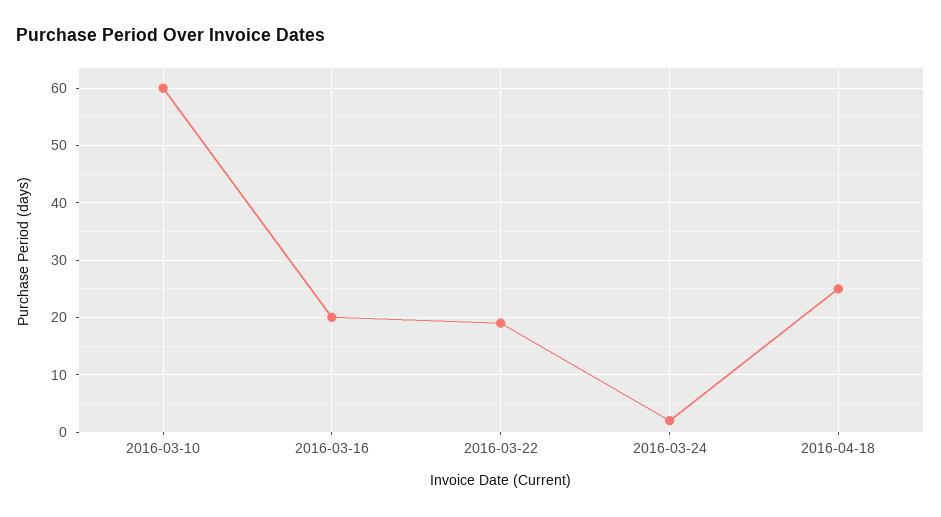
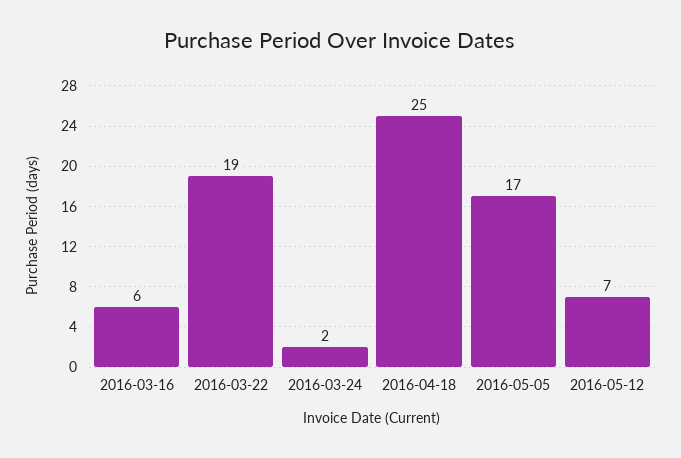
2016-03-10: 60 -> none
2016-03-16: 20 -> 6
2016-05-05: none -> 17
2016-05-12: none -> 7

